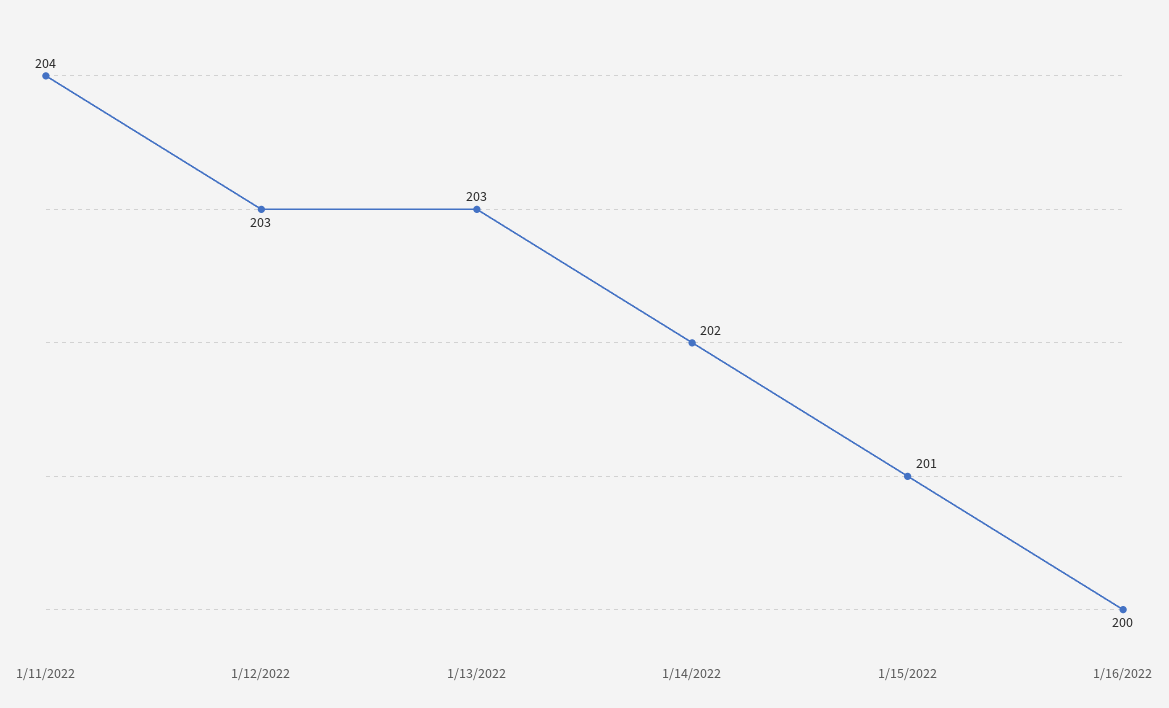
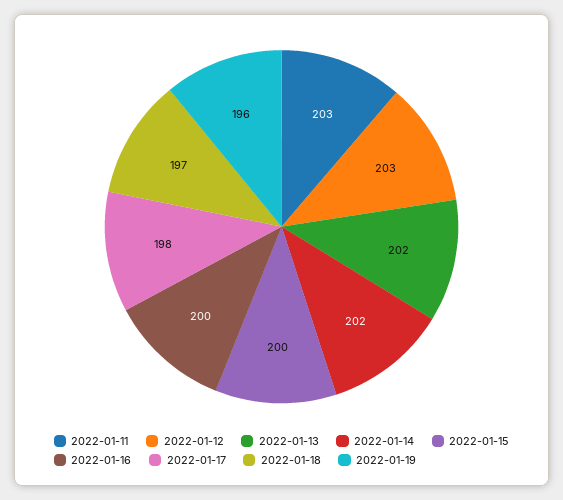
1/11/2022: 204 -> 203
1/13/2022: 203 -> 202
1/15/2022: 201 -> 200
2022-01-17: none -> 198
2022-01-18: none -> 197
2022-01-19: none -> 196

